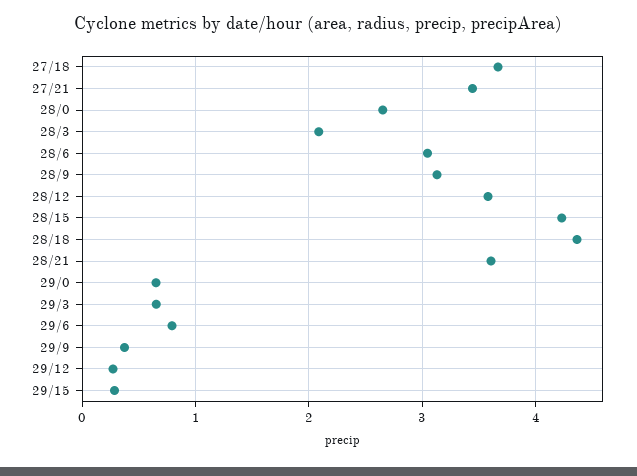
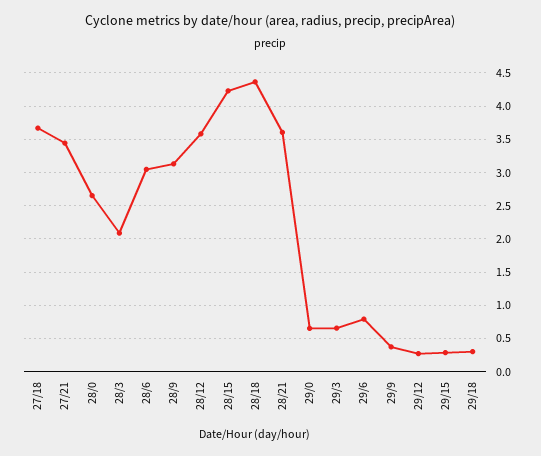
29/18: none -> 0.3

